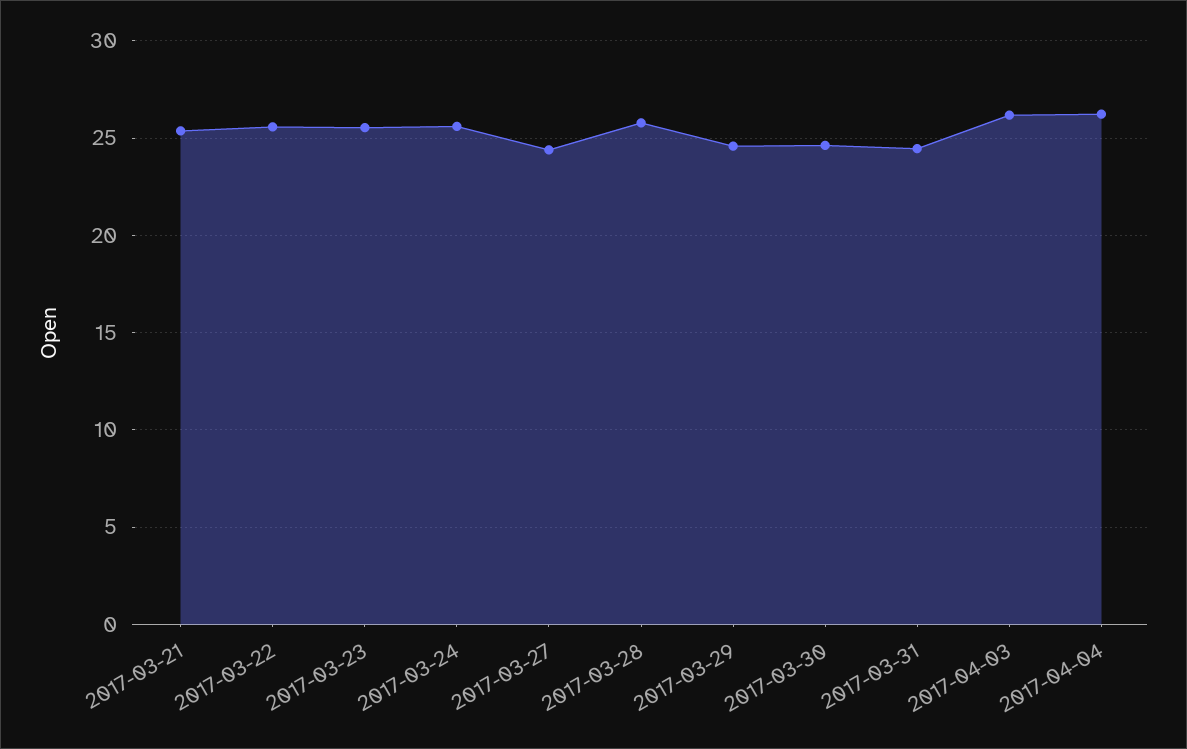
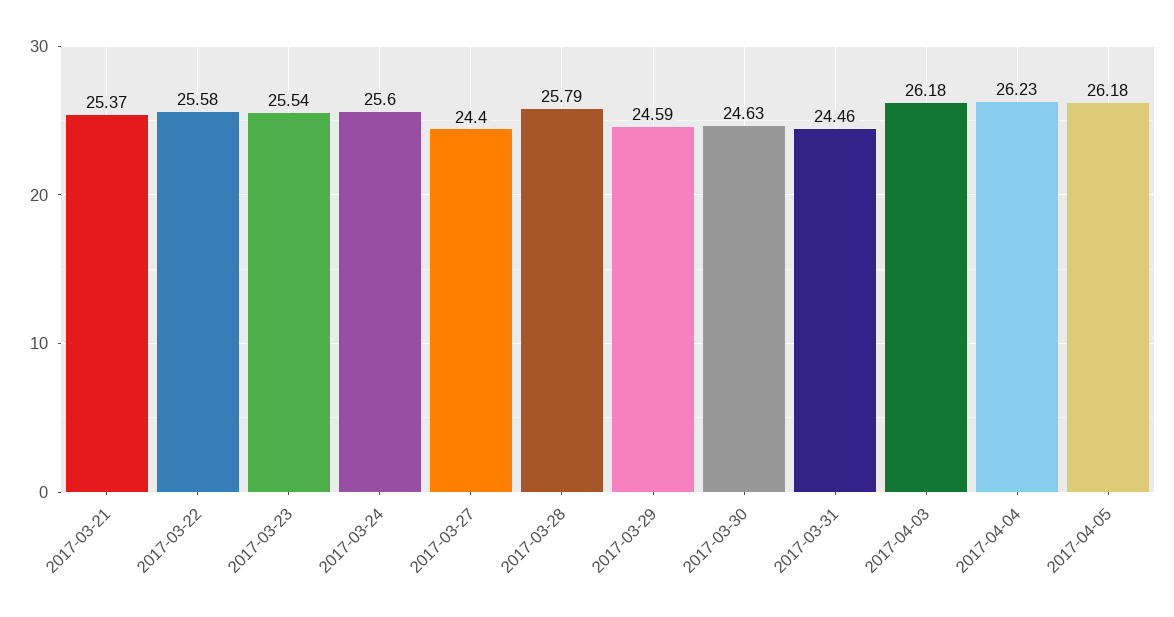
2017-04-05: none -> 26.18

